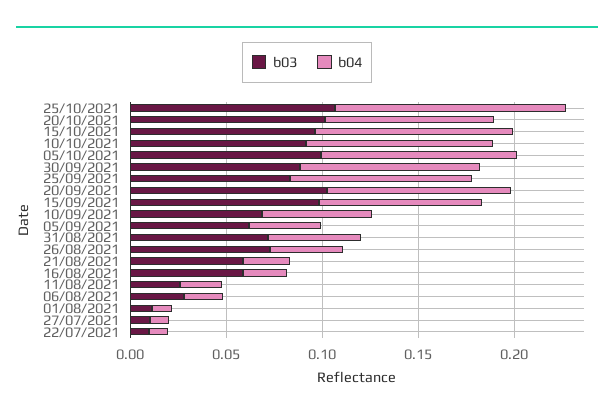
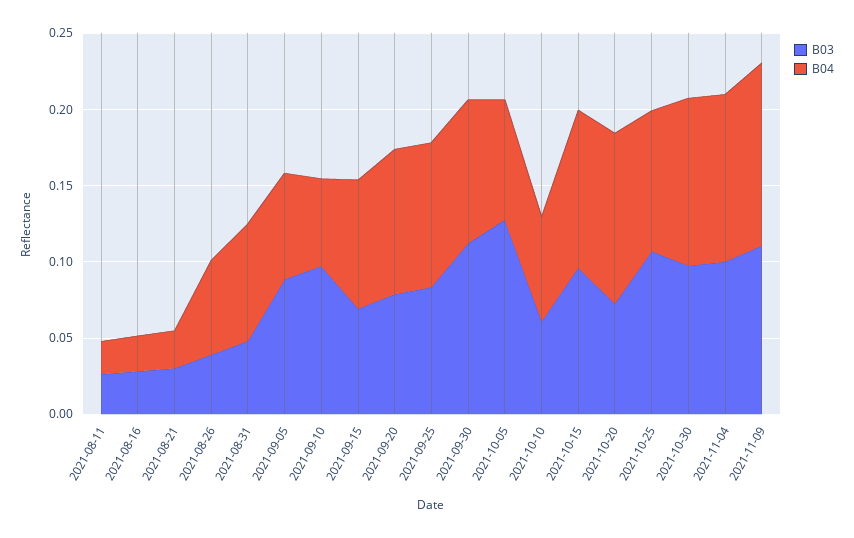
b04, 25/10/2021: 0.12 -> 0.09
b03, 20/10/2021: 0.1 -> 0.07
b04, 20/10/2021: 0.09 -> 0.11
b03, 10/10/2021: 0.09 -> 0.06
b04, 10/10/2021: 0.1 -> 0.07
b03, 05/10/2021: 0.1 -> 0.13
b04, 05/10/2021: 0.1 -> 0.08
b03, 30/09/2021: 0.09 -> 0.11
b03, 20/09/2021: 0.1 -> 0.08
b03, 15/09/2021: 0.1 -> 0.07
b03, 10/09/2021: 0.07 -> 0.1
b03, 05/09/2021: 0.06 -> 0.09
b04, 05/09/2021: 0.04 -> 0.07
b03, 31/08/2021: 0.07 -> 0.05
b04, 31/08/2021: 0.05 -> 0.08
b03, 26/08/2021: 0.07 -> 0.04
b04, 26/08/2021: 0.04 -> 0.06
b03, 21/08/2021: 0.06 -> 0.03
b03, 16/08/2021: 0.06 -> 0.03
b03, 06/08/2021: 0.03 -> none
b04, 06/08/2021: 0.02 -> none
b03, 01/08/2021: 0.01 -> none
b04, 01/08/2021: 0.01 -> none
b03, 27/07/2021: 0.01 -> none
b04, 27/07/2021: 0.01 -> none
b03, 22/07/2021: 0.01 -> none
b04, 22/07/2021: 0.01 -> none
b03, 2021-10-30: none -> 0.1
b04, 2021-10-30: none -> 0.11
b03, 2021-11-04: none -> 0.1
b04, 2021-11-04: none -> 0.11
b03, 2021-11-09: none -> 0.11
b04, 2021-11-09: none -> 0.12

